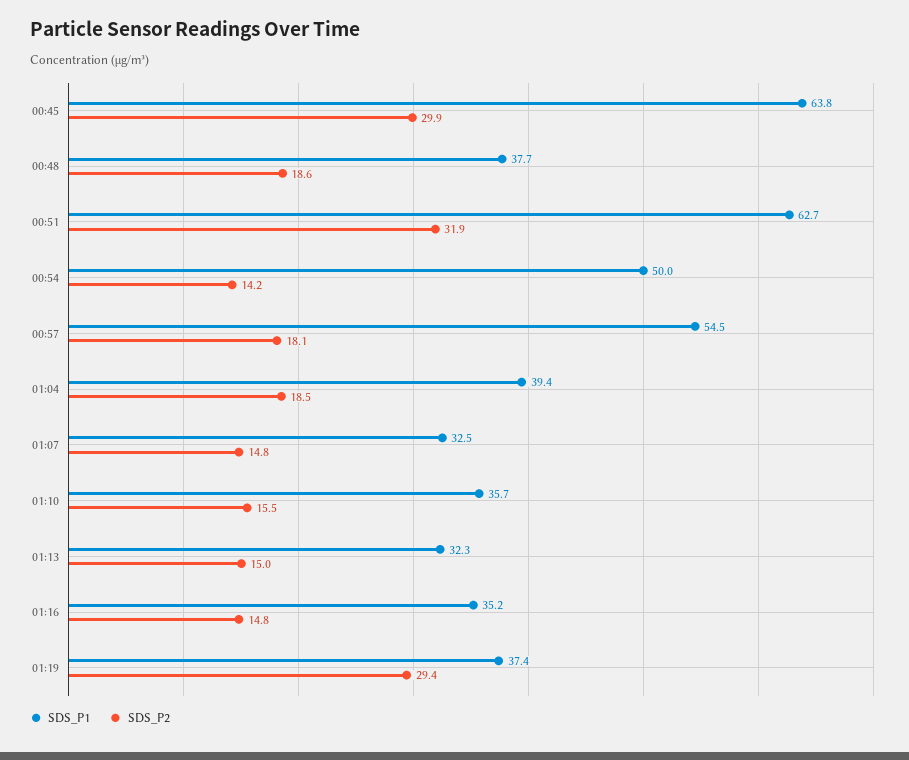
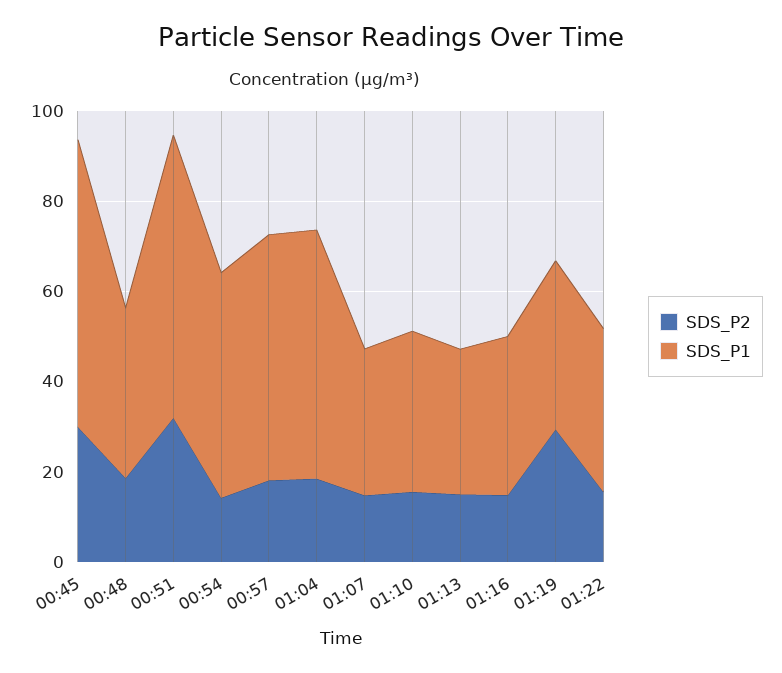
SDS_P1, 01:04: 39.4 -> 55
SDS_P2, 01:22: none -> 15
SDS_P1, 01:22: none -> 35

